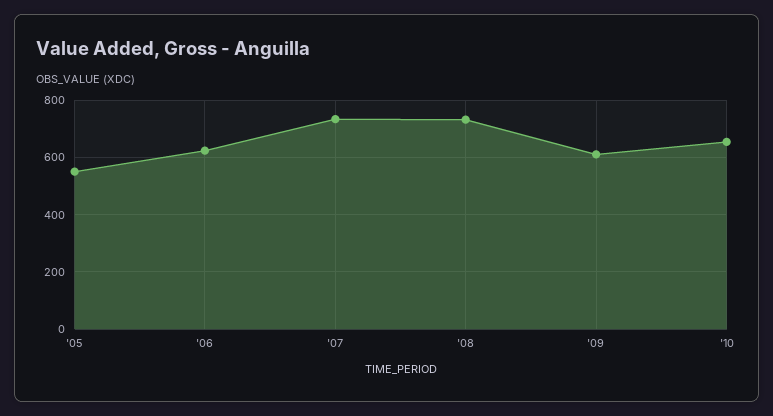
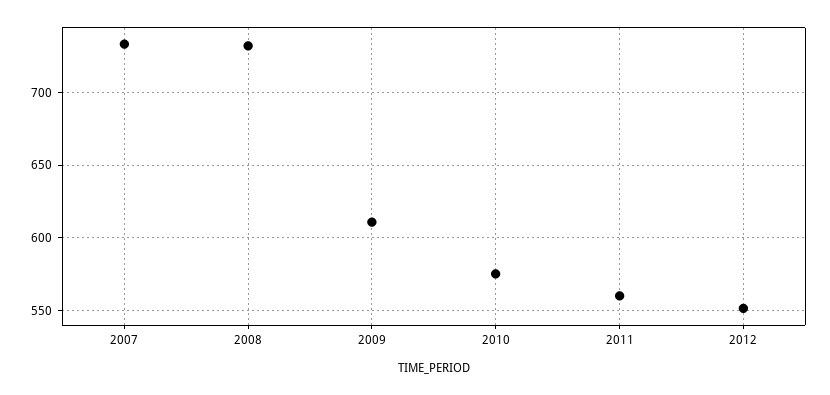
'05: 550 -> none
'06: 625 -> none
'10: 650 -> 575
2011: none -> 560
2012: none -> 550

